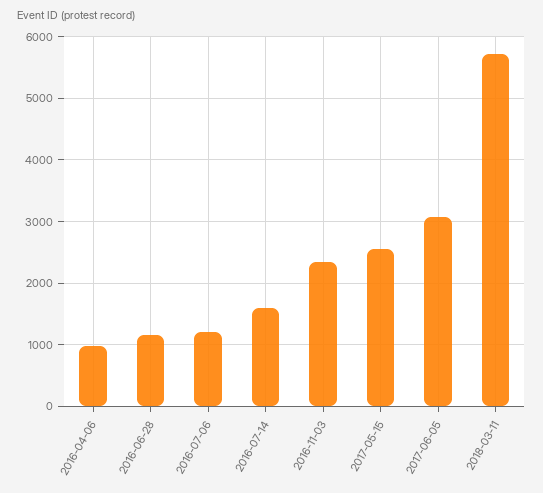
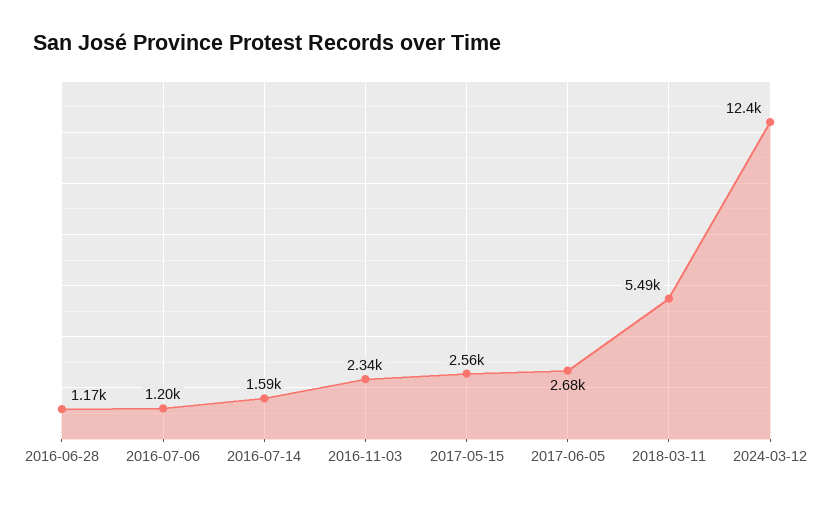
2016-04-06: 1000 -> none
2017-06-05: 3100 -> 2680
2018-03-11: 5700 -> 5490
2024-03-12: none -> 12400

